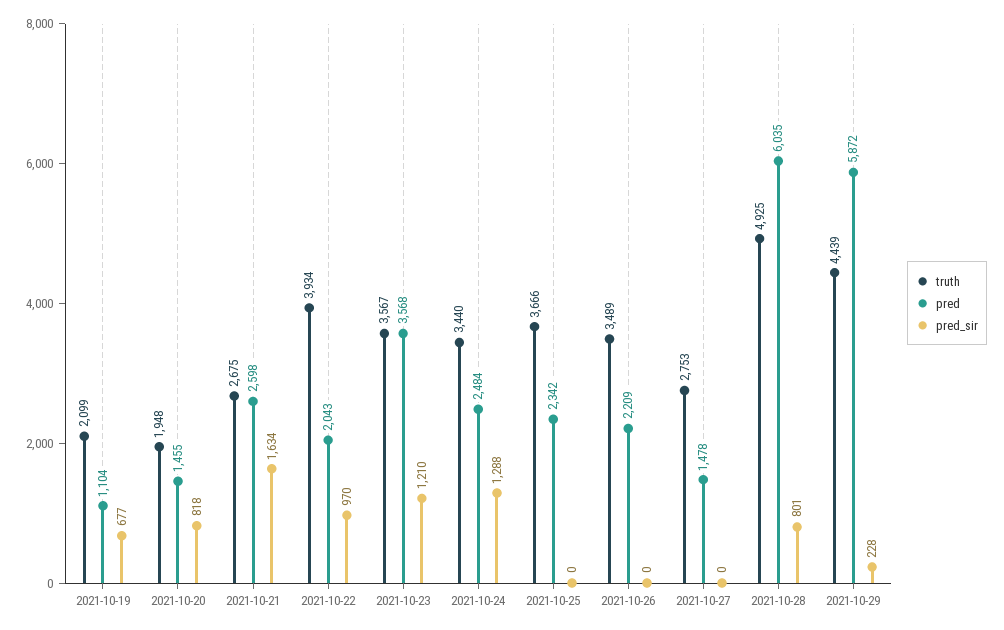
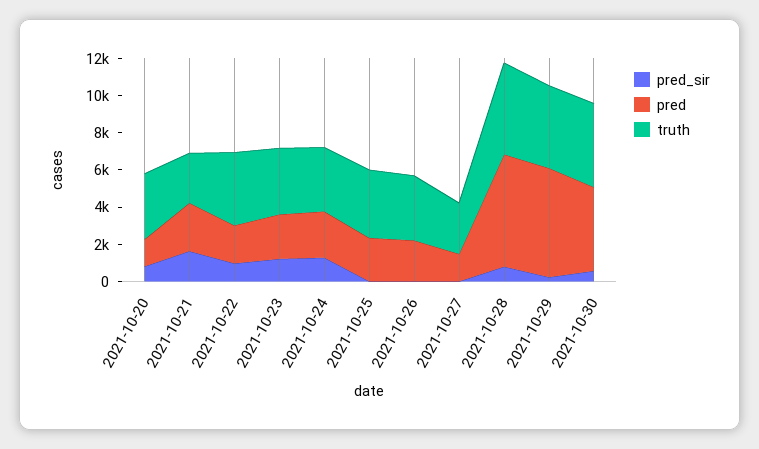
truth, 2021-10-19: 2099 -> none
pred, 2021-10-19: 1104 -> none
pred_sir, 2021-10-19: 677 -> none
truth, 2021-10-20: 1948 -> 3500
pred, 2021-10-23: 3568 -> 2500
pred_sir, 2021-10-30: none -> 500
pred, 2021-10-30: none -> 4500
truth, 2021-10-30: none -> 4500

